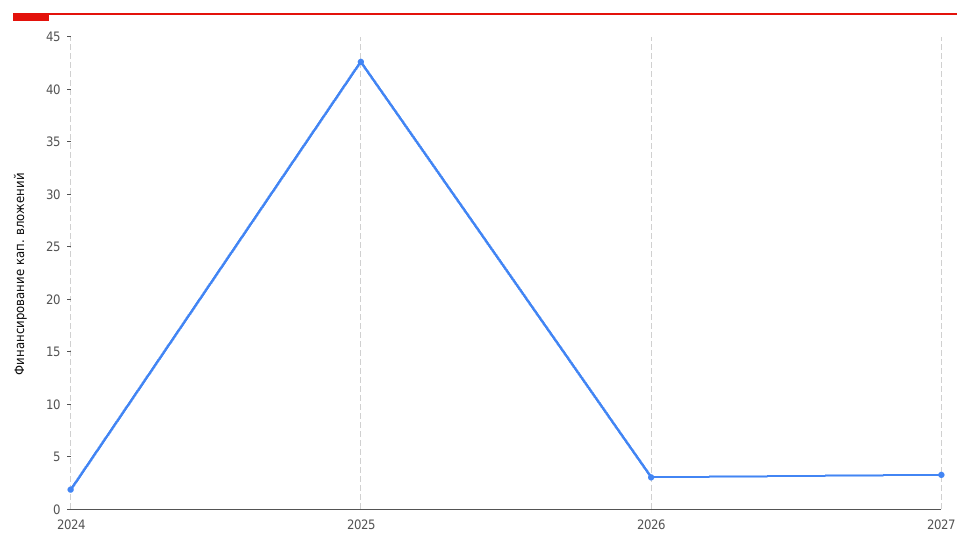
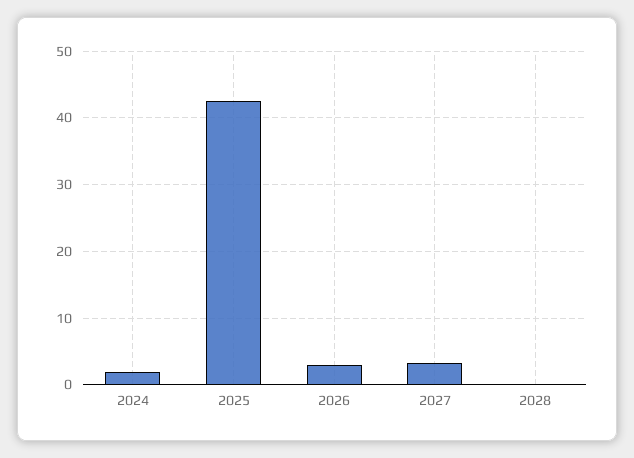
2028: none -> 0

